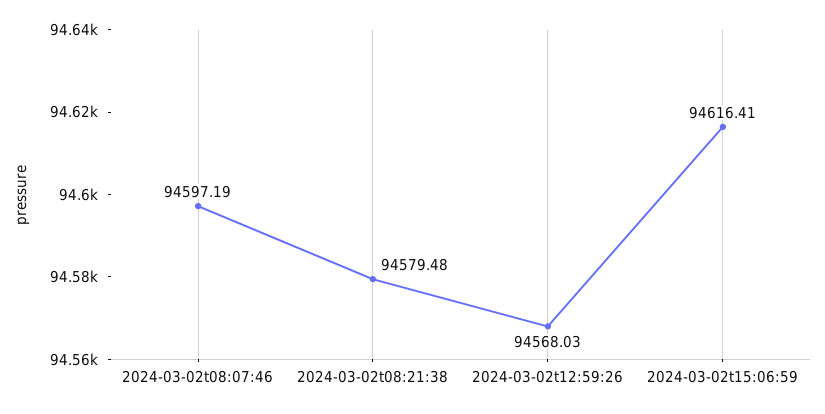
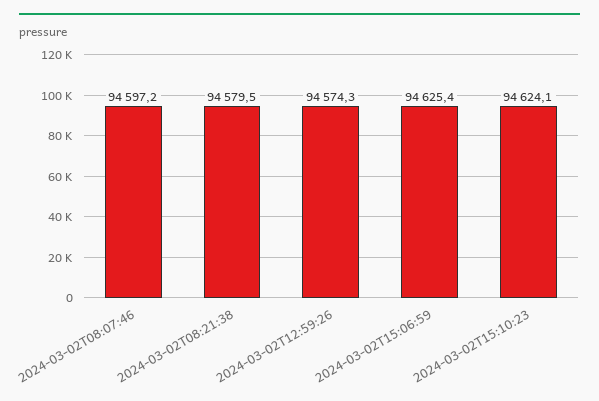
2024-03-02t12:59:26: 94568.03 -> 94574.3
2024-03-02t15:06:59: 94616.41 -> 94625.4
2024-03-02T15:10:23: none -> 94624.1

